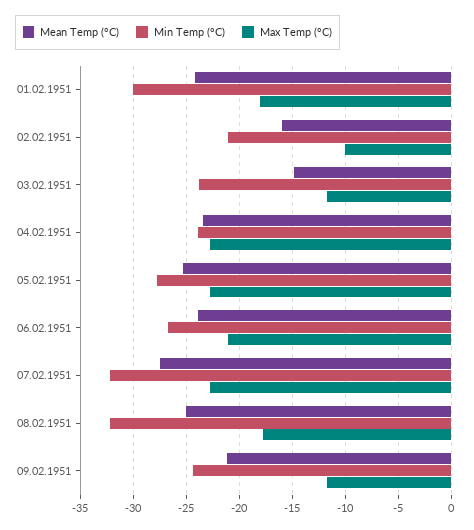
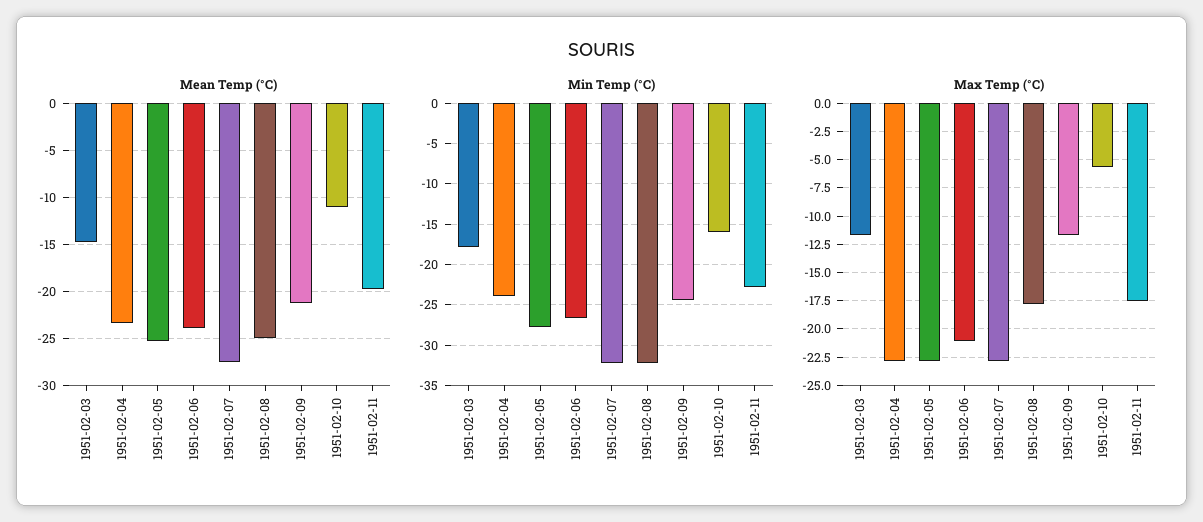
Mean Temp (°C), 01.02.1951: -24 -> none
Min Temp (°C), 01.02.1951: -30 -> none
Max Temp (°C), 01.02.1951: -18 -> none
Mean Temp (°C), 02.02.1951: -16 -> none
Min Temp (°C), 02.02.1951: -21 -> none
Max Temp (°C), 02.02.1951: -10 -> none
Min Temp (°C), 03.02.1951: -24 -> -18
Mean Temp (°C), 1951-02-10: none -> -11
Mean Temp (°C), 1951-02-11: none -> -20
Min Temp (°C), 1951-02-10: none -> -16
Min Temp (°C), 1951-02-11: none -> -23
Max Temp (°C), 1951-02-10: none -> -5
Max Temp (°C), 1951-02-11: none -> -17.5

